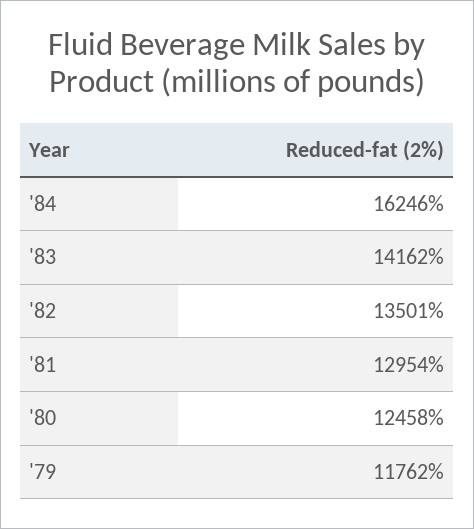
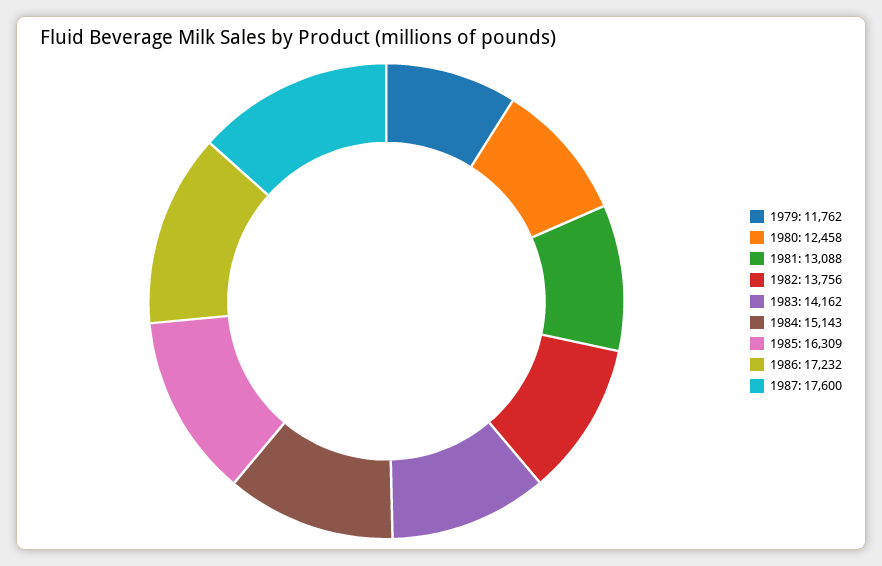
'84: 16246 -> 15143
'82: 13501 -> 13756
'81: 12954 -> 13088
1985: none -> 16309
1986: none -> 17232
1987: none -> 17600

